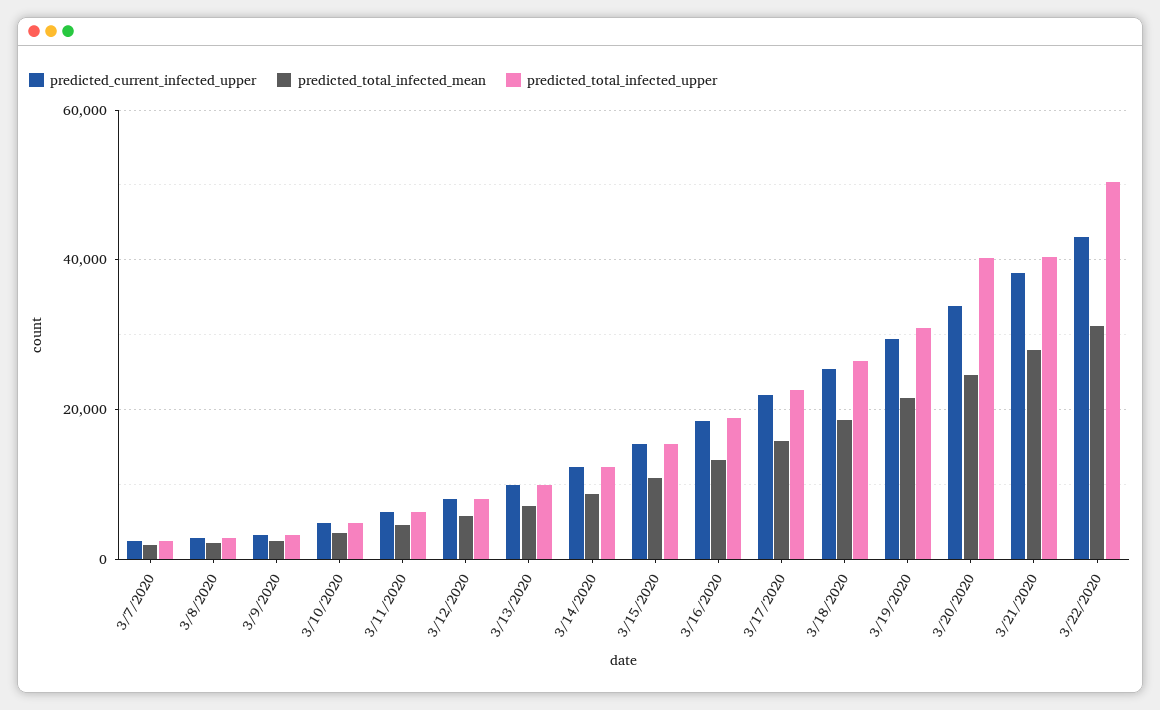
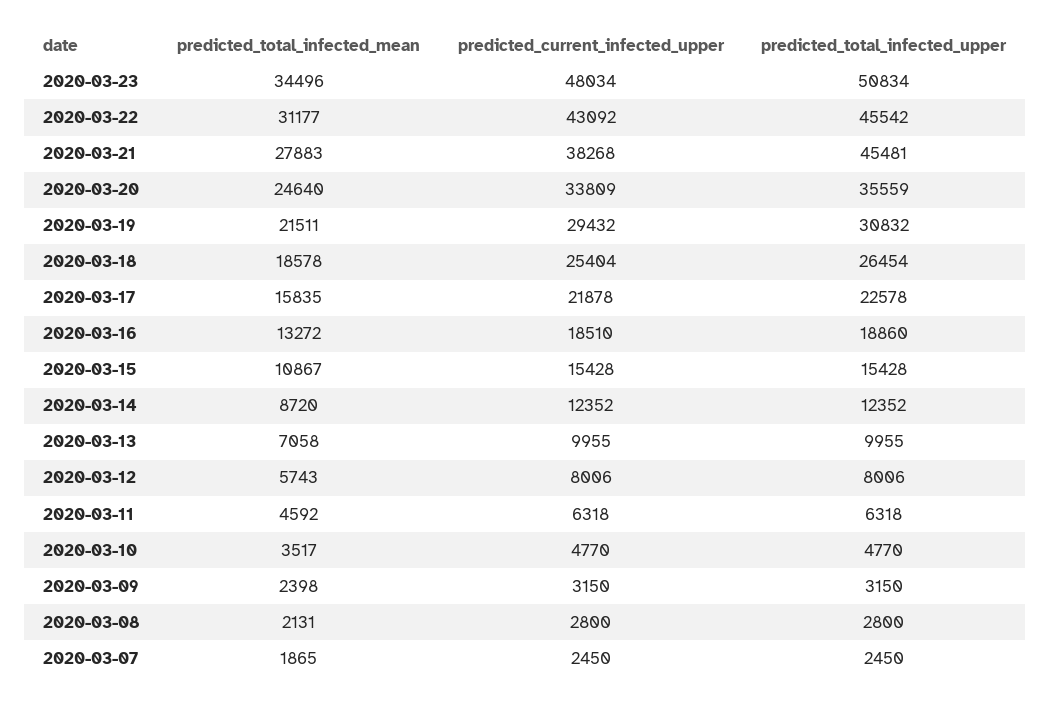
predicted_total_infected_upper, 3/20/2020: 40000 -> 35559
predicted_total_infected_upper, 3/21/2020: 40000 -> 45481
predicted_total_infected_upper, 3/22/2020: 50000 -> 45542
predicted_total_infected_mean, 2020-03-23: none -> 34496
predicted_current_infected_upper, 2020-03-23: none -> 48034
predicted_total_infected_upper, 2020-03-23: none -> 50834

